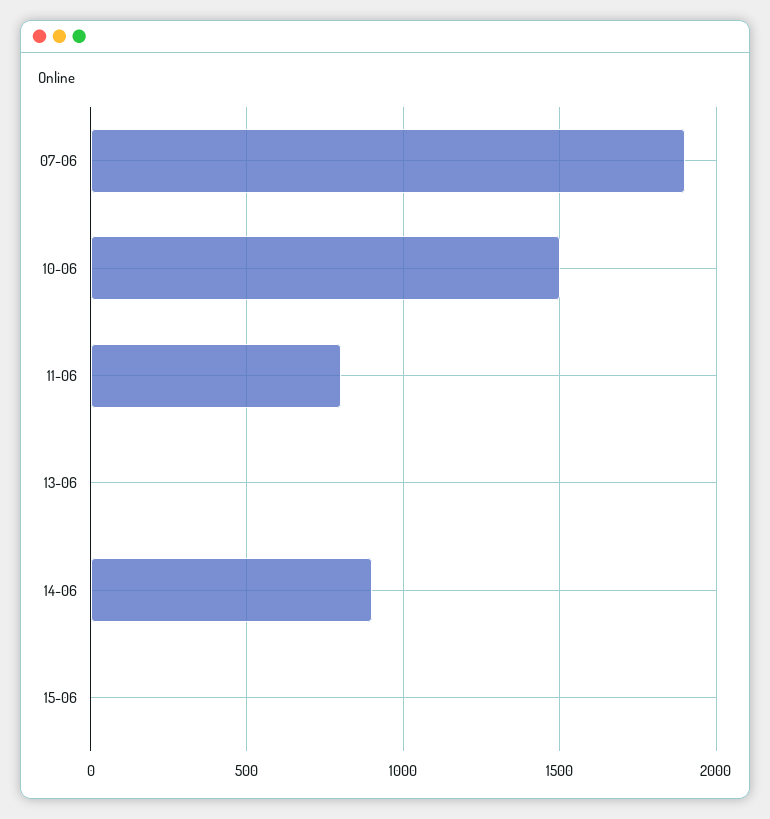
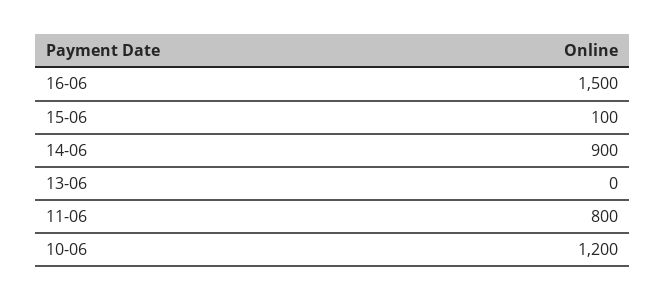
07-06: 1900 -> none
10-06: 1500 -> 1200
15-06: 0 -> 100
16-06: none -> 1500

